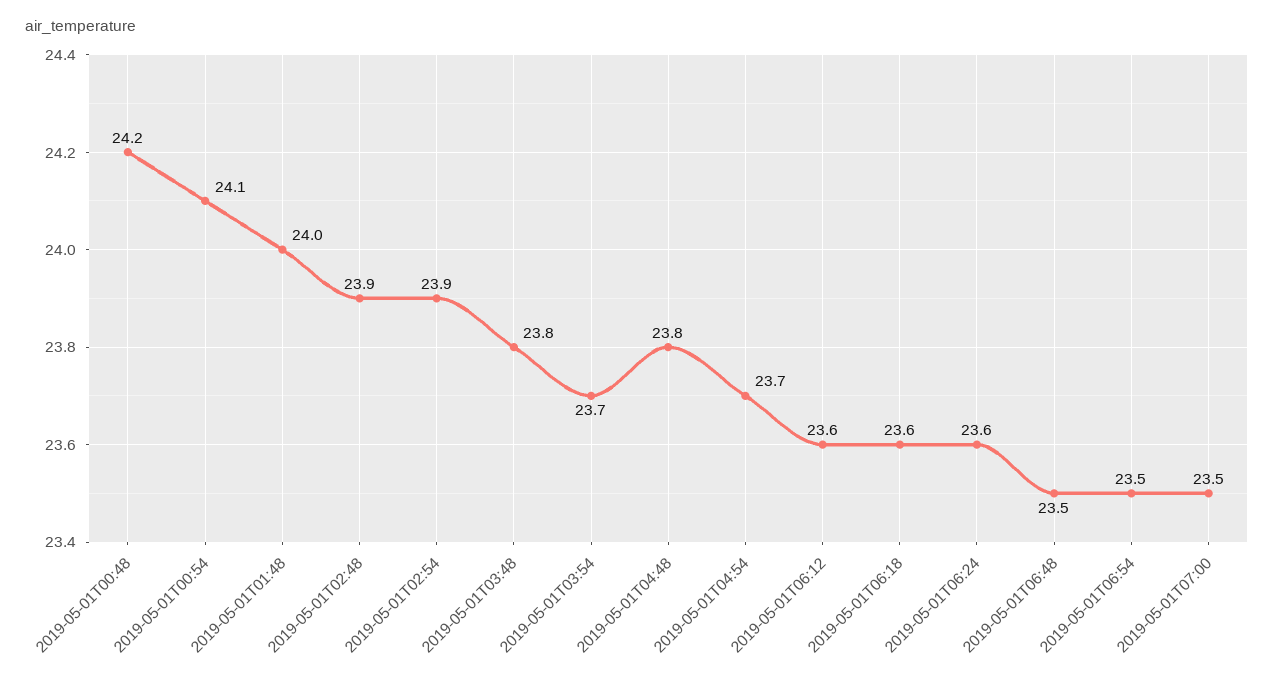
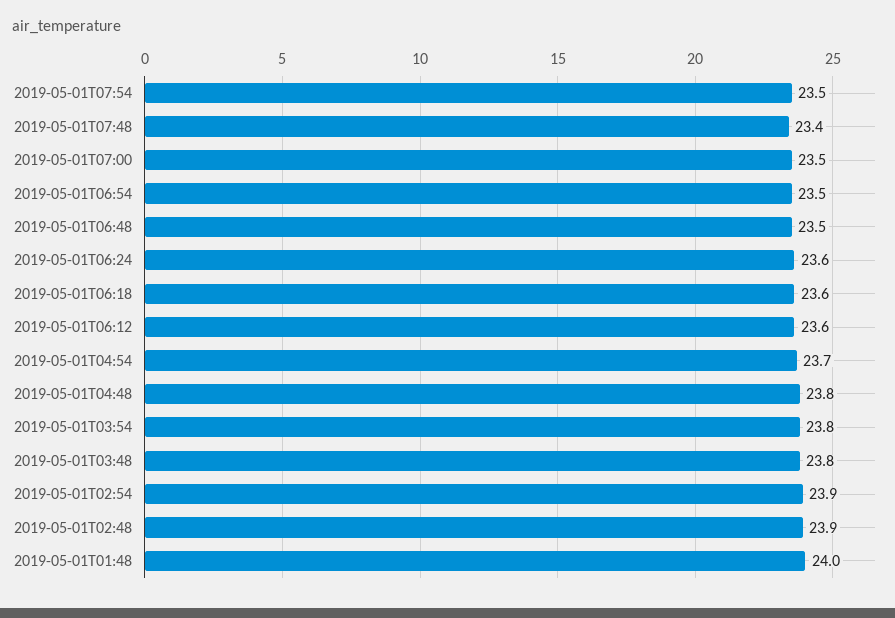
2019-05-01T00:48: 24.2 -> none
2019-05-01T00:54: 24.1 -> none
2019-05-01T03:54: 23.7 -> 23.8
2019-05-01T07:54: none -> 23.5
2019-05-01T07:48: none -> 23.4

